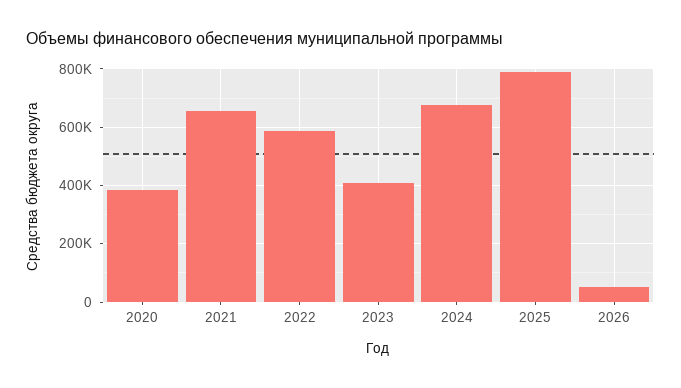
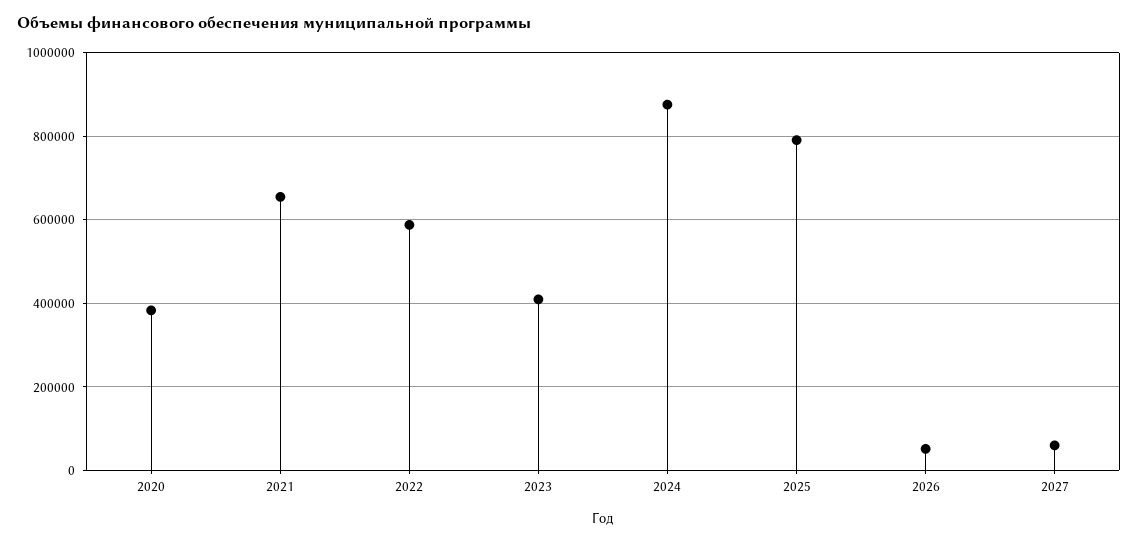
2024: 675000 -> 880000
2027: none -> 60000

